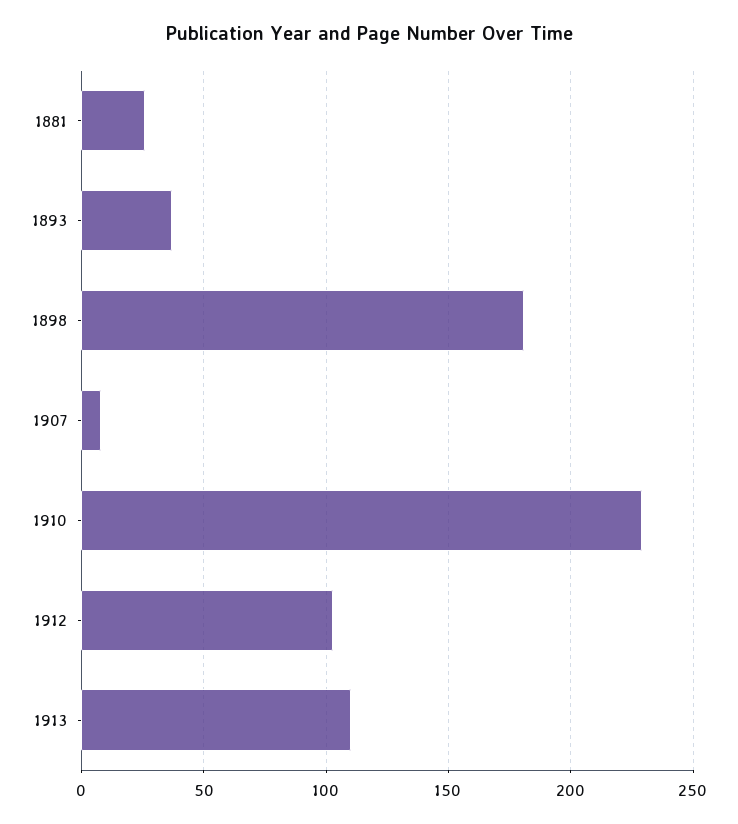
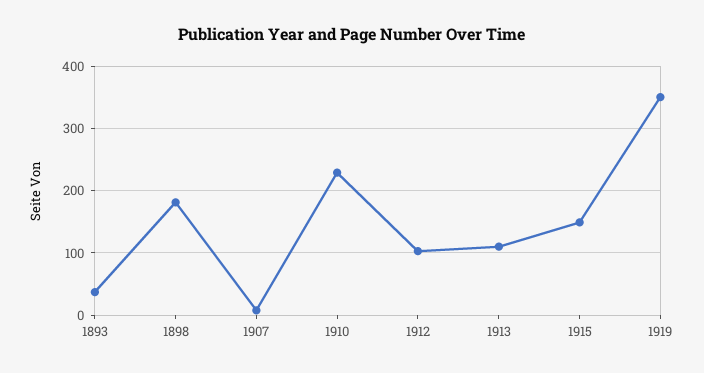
1881: 25 -> none
1915: none -> 150
1919: none -> 350

